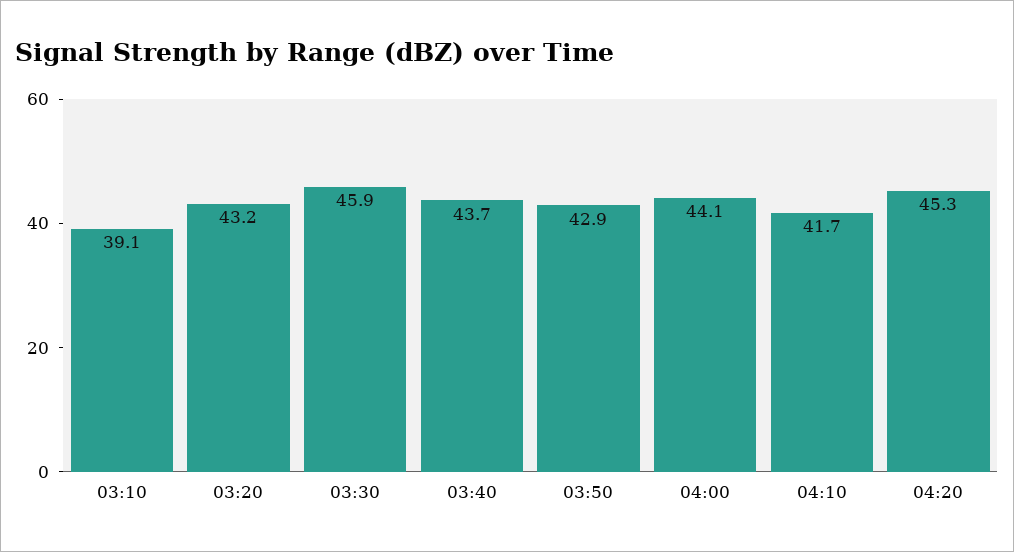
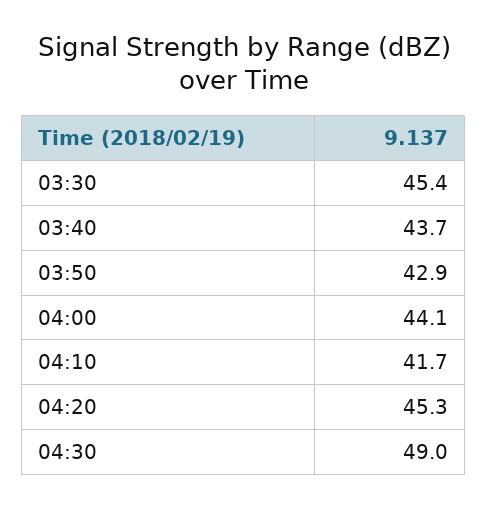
03:10: 39.1 -> none
03:20: 43.2 -> none
03:30: 45.9 -> 45.4
04:30: none -> 49

